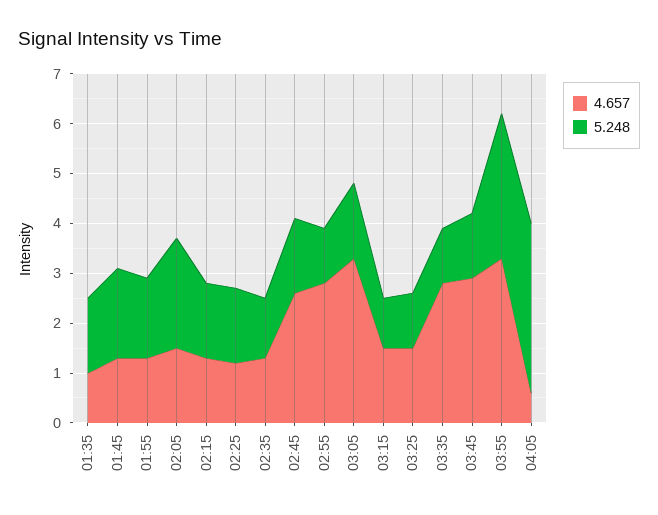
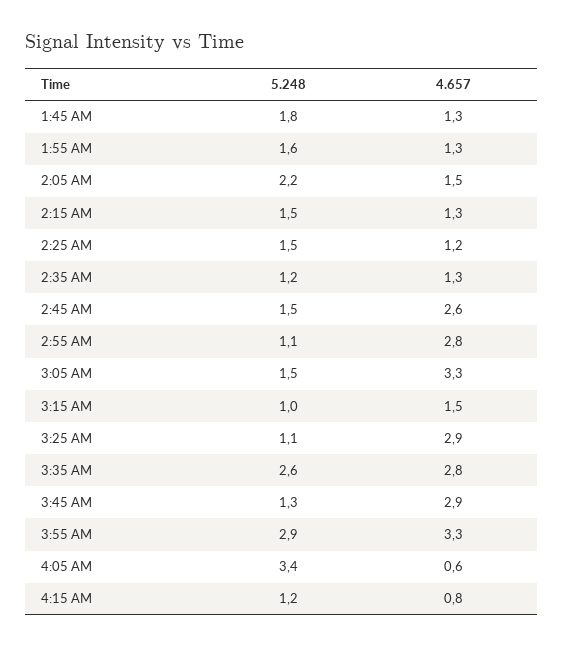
4.657, 01:35: 1 -> none
5.248, 01:35: 1.5 -> none
4.657, 03:25: 1.5 -> 2.9
5.248, 03:35: 1 -> 2.6
5.248, 4:15 AM: none -> 1.2
4.657, 4:15 AM: none -> 0.8

